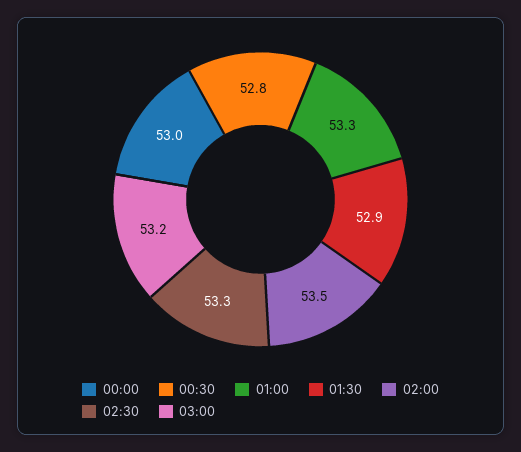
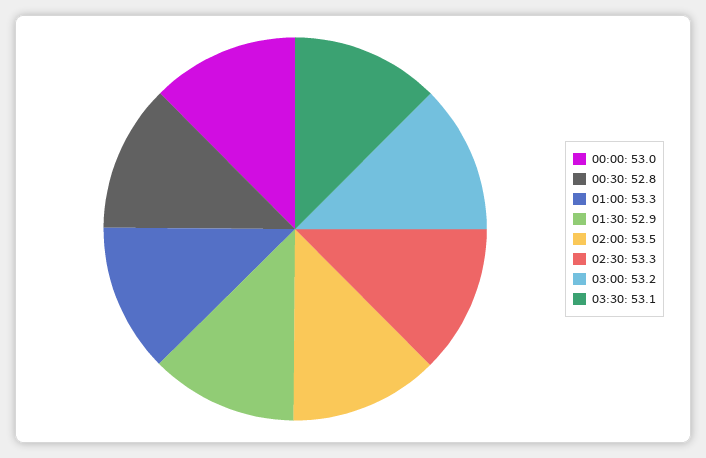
03:30: none -> 53.1

